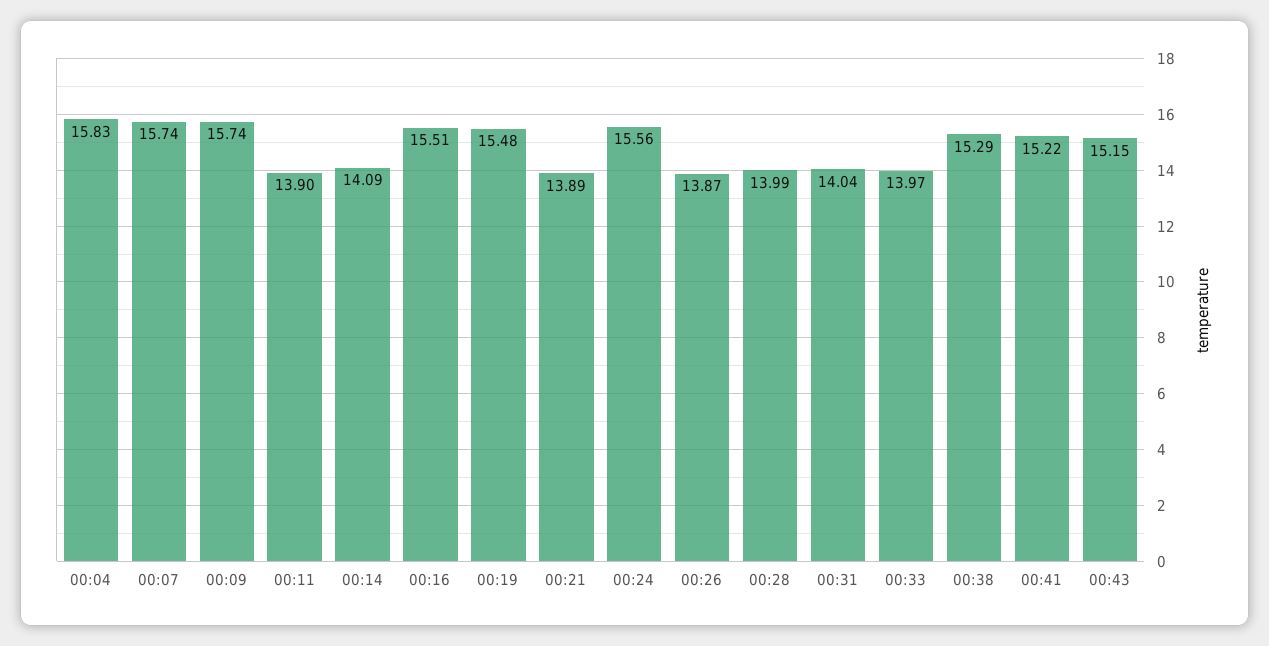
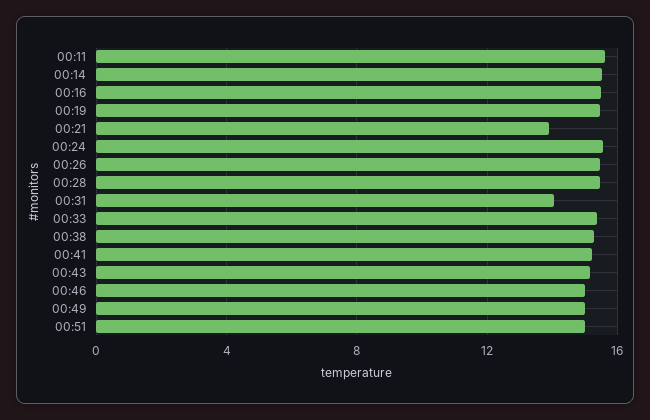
00:04: 15.83 -> none
00:07: 15.74 -> none
00:09: 15.74 -> none
00:11: 13.9 -> 15.5
00:14: 14.09 -> 15.5
00:26: 13.87 -> 15.5
00:28: 13.99 -> 15.5
00:33: 13.97 -> 15.5
00:46: none -> 15
00:49: none -> 15
00:51: none -> 15

